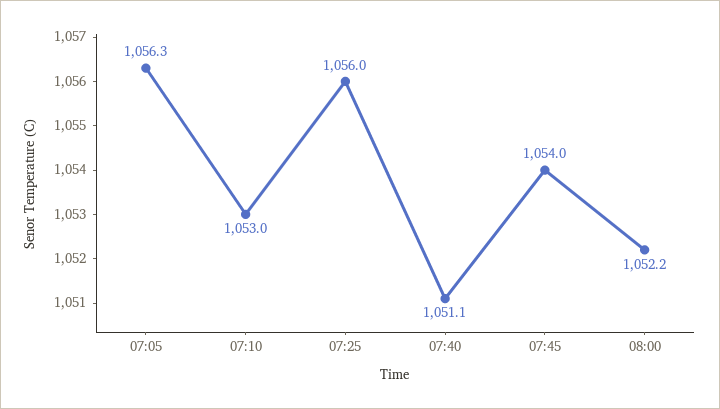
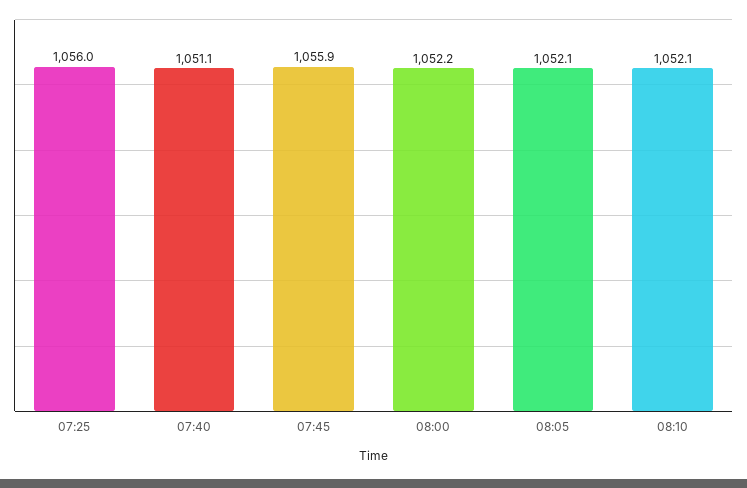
07:05: 1056.3 -> none
07:10: 1053 -> none
07:45: 1054 -> 1055.9
08:05: none -> 1052.1
08:10: none -> 1052.1

